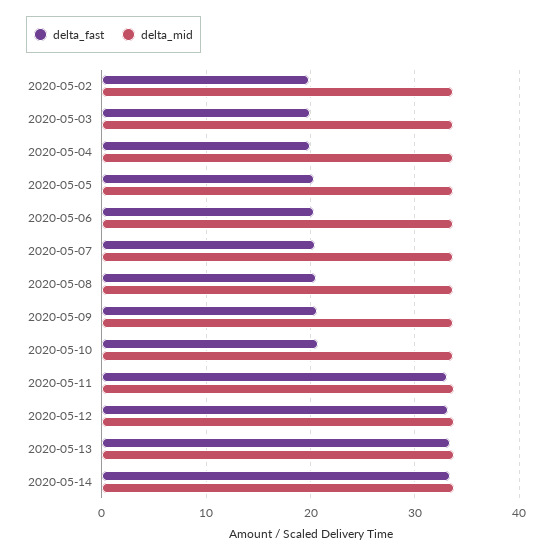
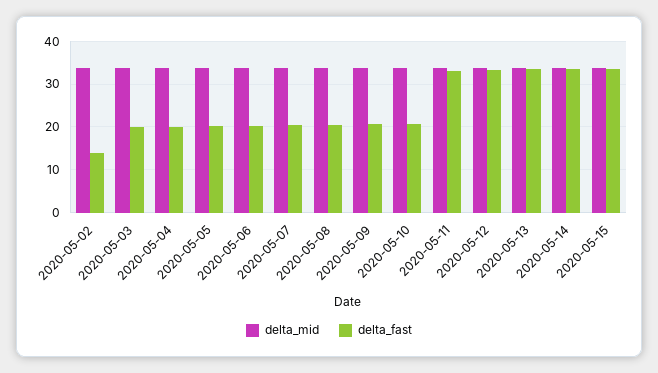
delta_fast, 2020-05-02: 20 -> 14
delta_mid, 2020-05-15: none -> 34
delta_fast, 2020-05-15: none -> 34

